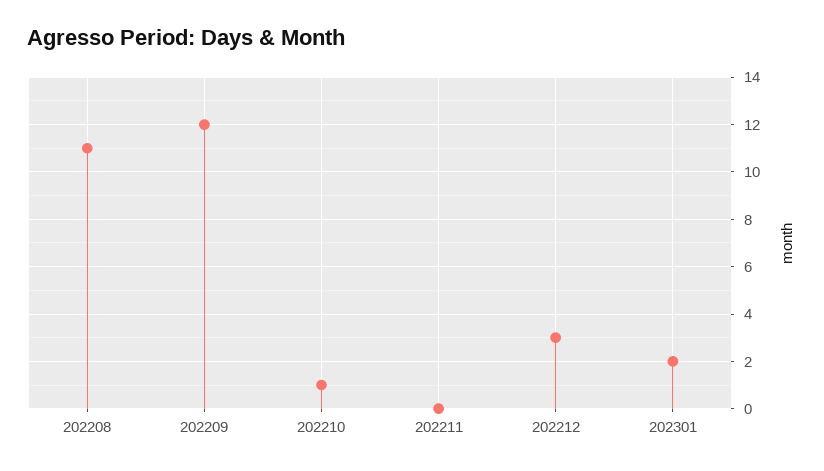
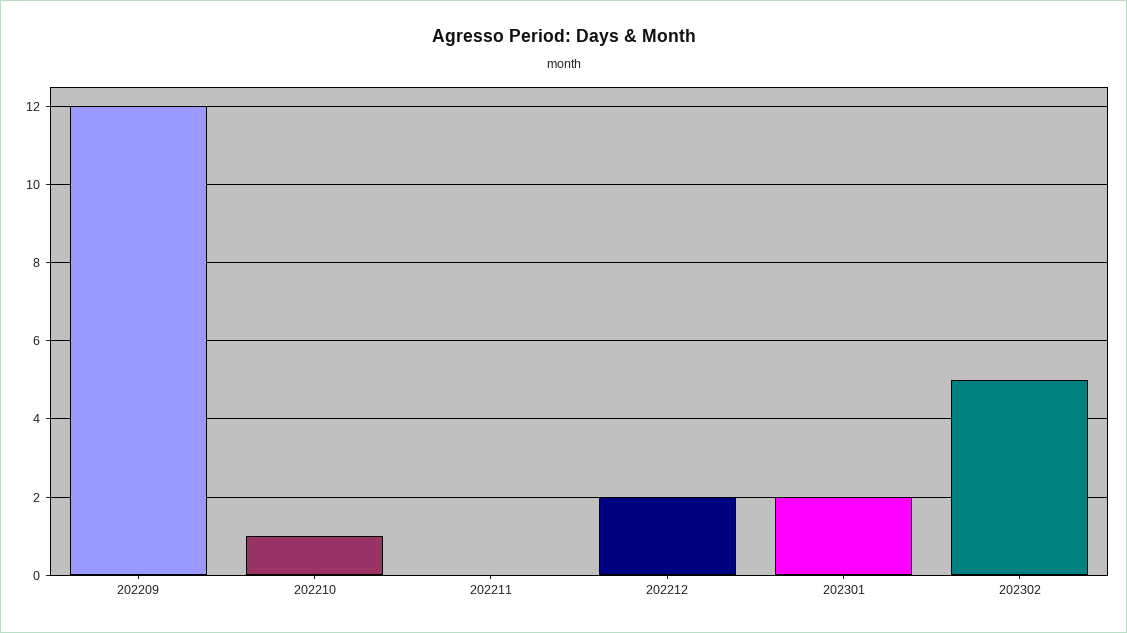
202208: 11 -> none
202212: 3 -> 2
202302: none -> 5

